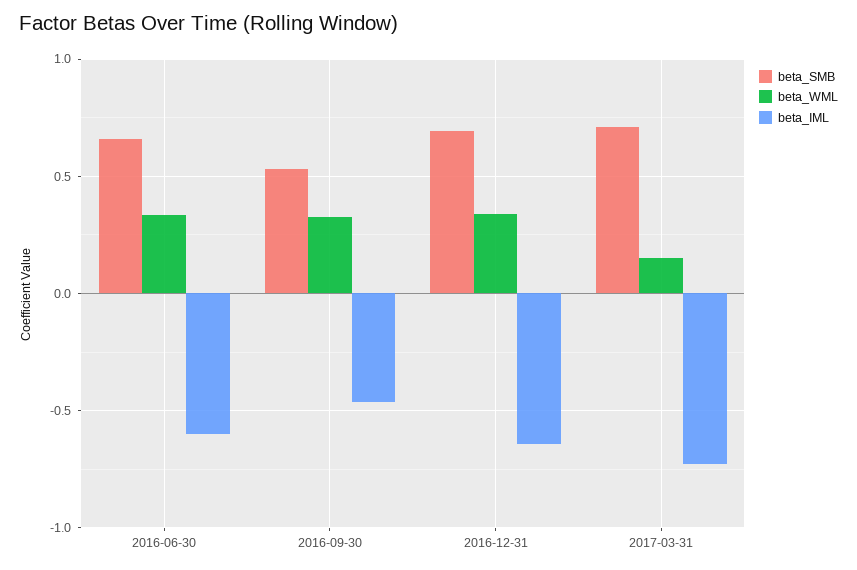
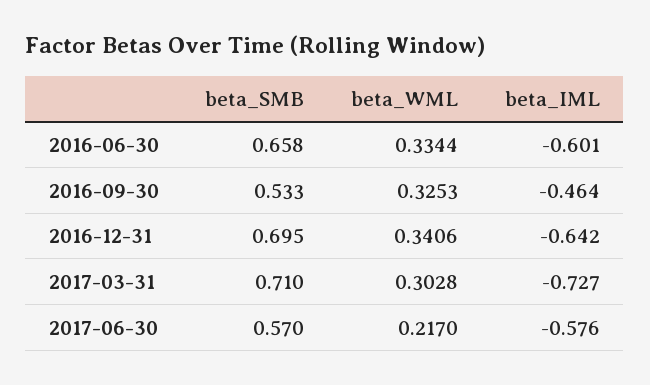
beta_WML, 2017-03-31: 0.15 -> 0.3028
beta_SMB, 2017-06-30: none -> 0.57
beta_WML, 2017-06-30: none -> 0.217
beta_IML, 2017-06-30: none -> -0.576

